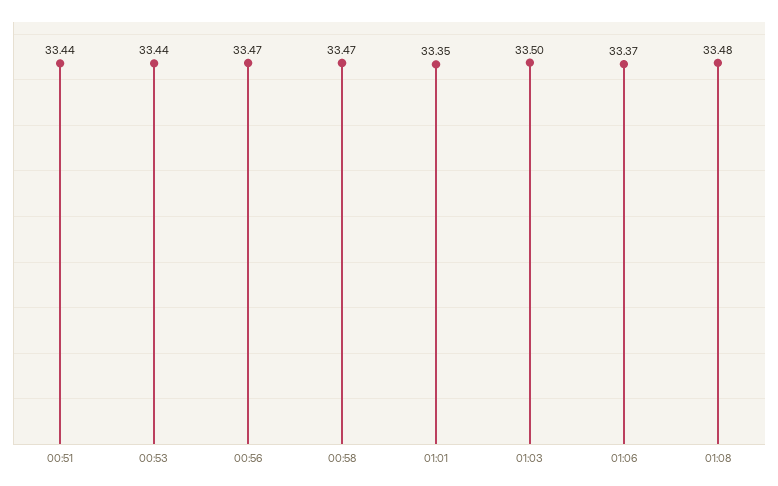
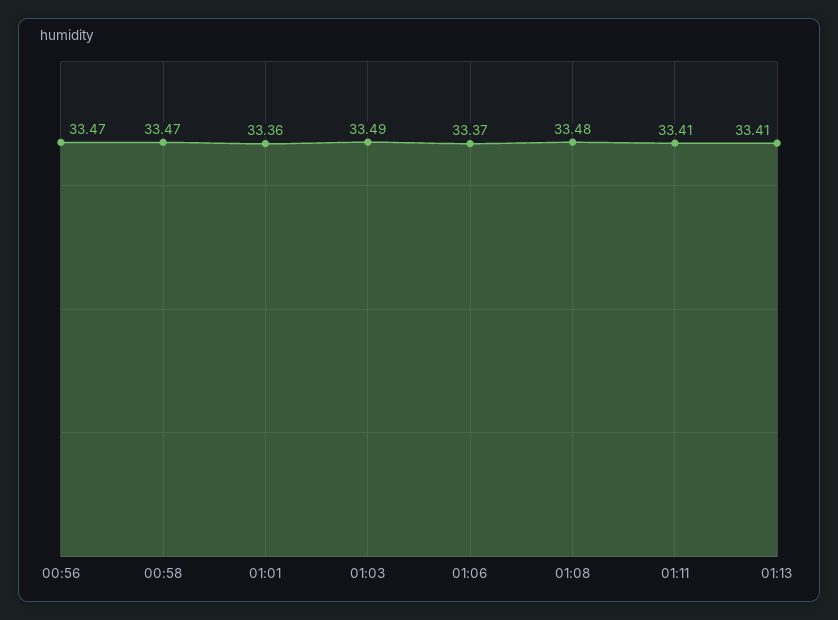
00:51: 33.44 -> none
00:53: 33.44 -> none
01:01: 33.35 -> 33.36
01:03: 33.5 -> 33.49
01:11: none -> 33.41
01:13: none -> 33.41

